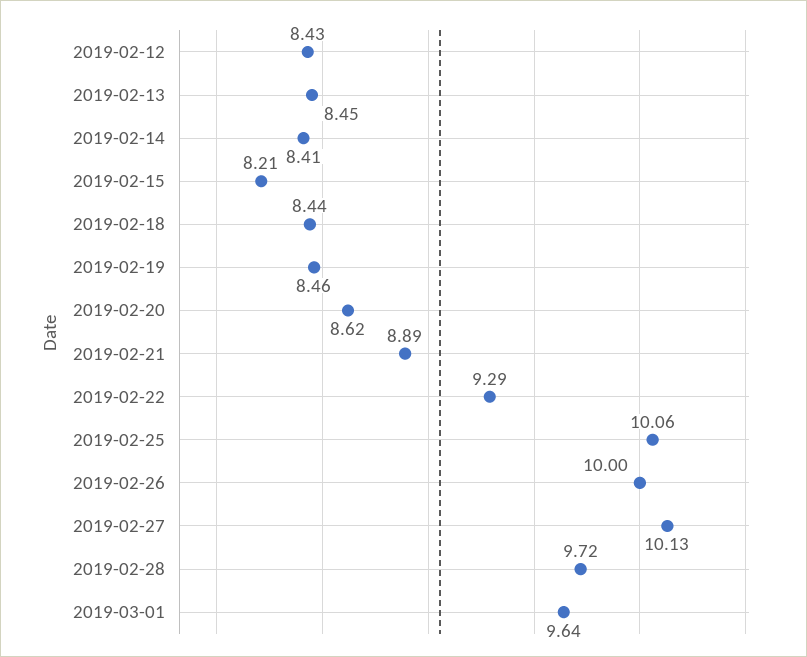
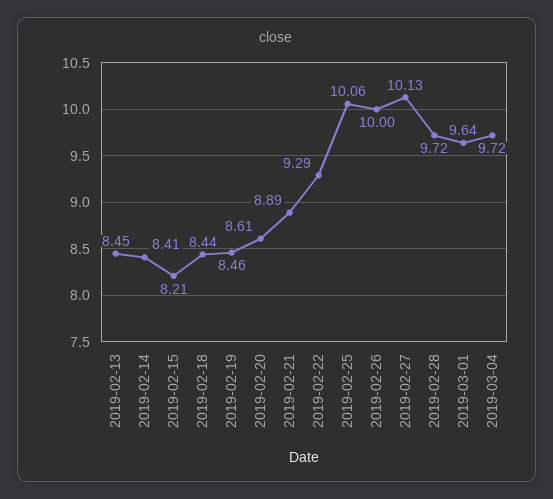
2019-02-12: 8.43 -> none
2019-02-20: 8.62 -> 8.61
2019-03-04: none -> 9.72

